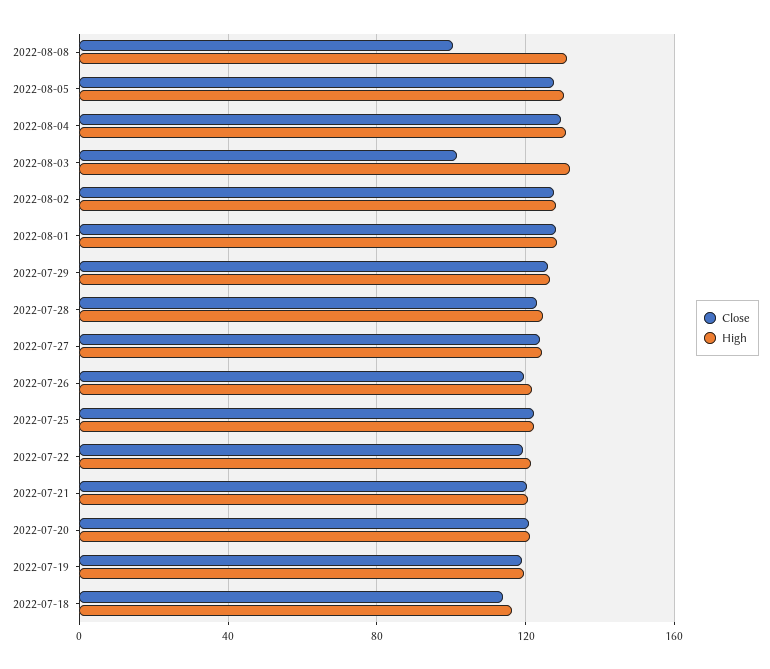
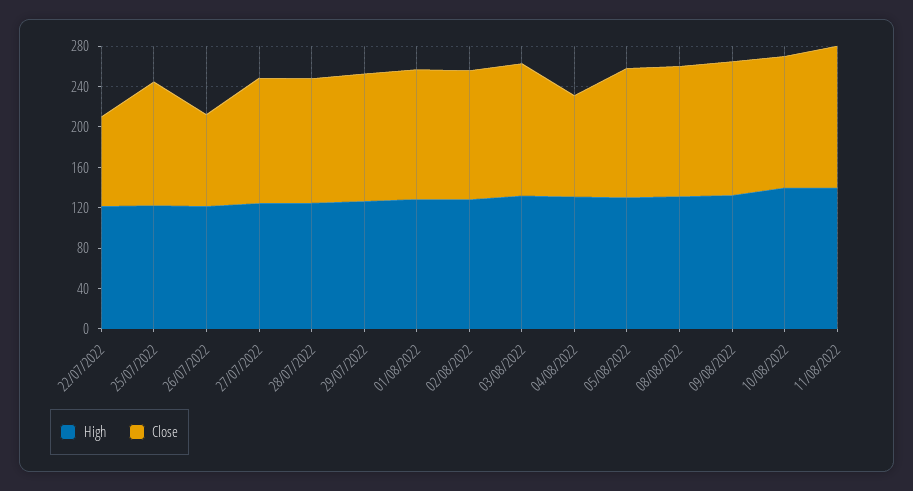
Close, 2022-08-08: 100 -> 130
Close, 2022-08-04: 130 -> 100
Close, 2022-08-03: 100 -> 130
Close, 2022-07-26: 120 -> 90
Close, 2022-07-22: 120 -> 90
Close, 2022-07-21: 120 -> none
High, 2022-07-21: 120 -> none
Close, 2022-07-20: 120 -> none
High, 2022-07-20: 120 -> none
Close, 2022-07-19: 120 -> none
High, 2022-07-19: 120 -> none
Close, 2022-07-18: 115 -> none
High, 2022-07-18: 115 -> none
High, 09/08/2022: none -> 130
Close, 09/08/2022: none -> 130
High, 10/08/2022: none -> 140
Close, 10/08/2022: none -> 130
High, 11/08/2022: none -> 140
Close, 11/08/2022: none -> 140

